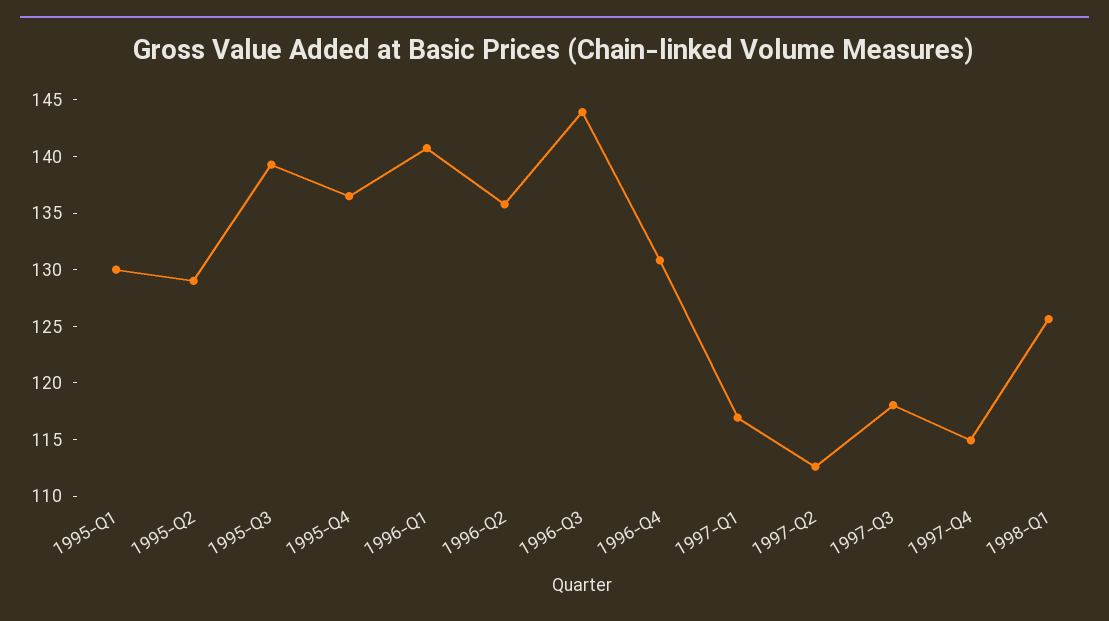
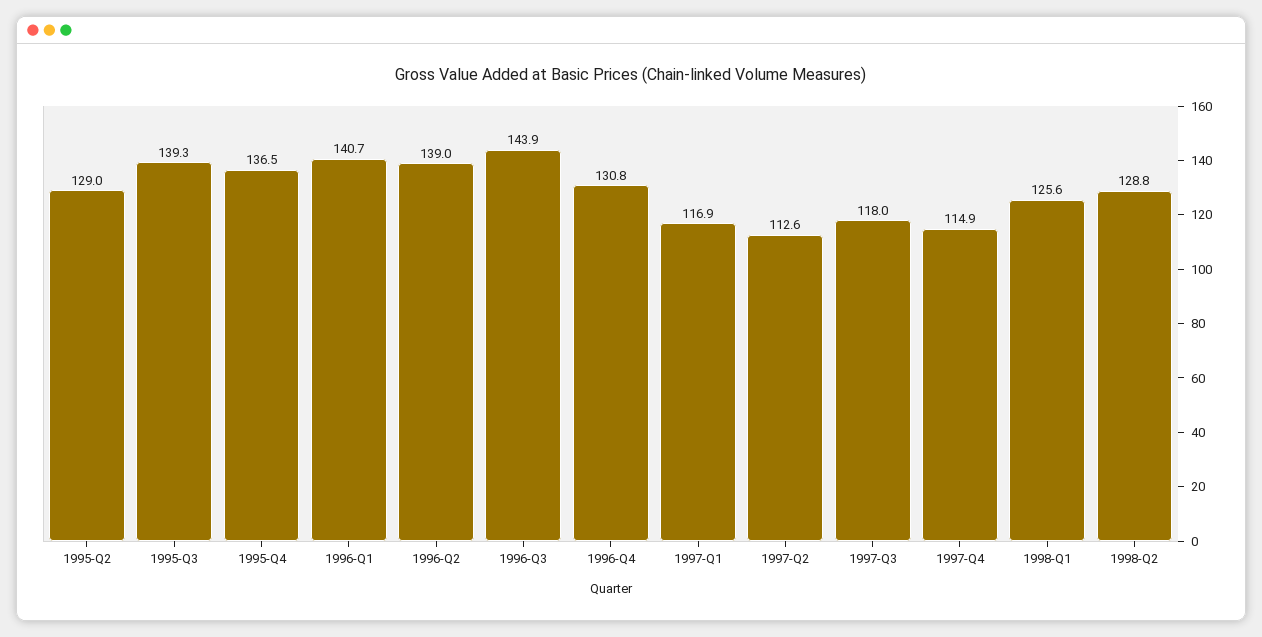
1995-Q1: 130 -> none
1996-Q2: 136 -> 139
1998-Q2: none -> 128.8

